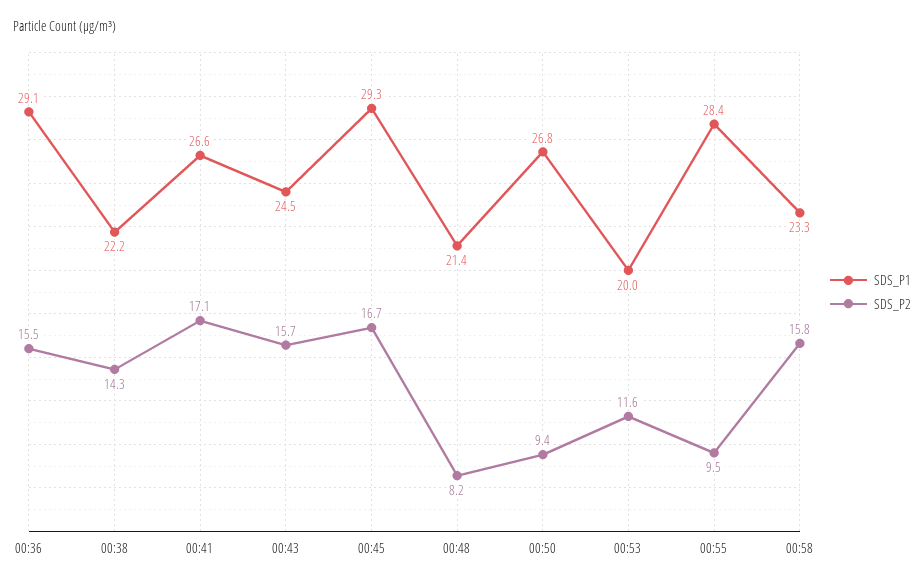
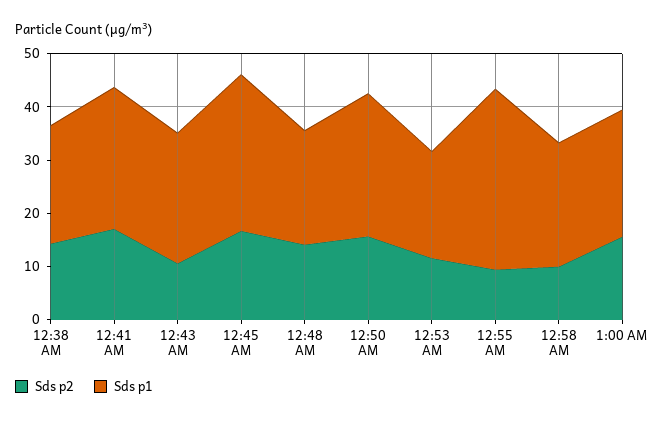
SDS_P1, 00:36: 29.1 -> none
SDS_P2, 00:36: 15.5 -> none
SDS_P2, 00:43: 15.7 -> 10
SDS_P2, 00:48: 8.2 -> 14
SDS_P2, 00:50: 9.4 -> 16
SDS_P1, 00:55: 28.4 -> 34
SDS_P2, 00:58: 15.8 -> 10
SDS_P2, 1:00 AM: none -> 16
SDS_P1, 1:00 AM: none -> 24

